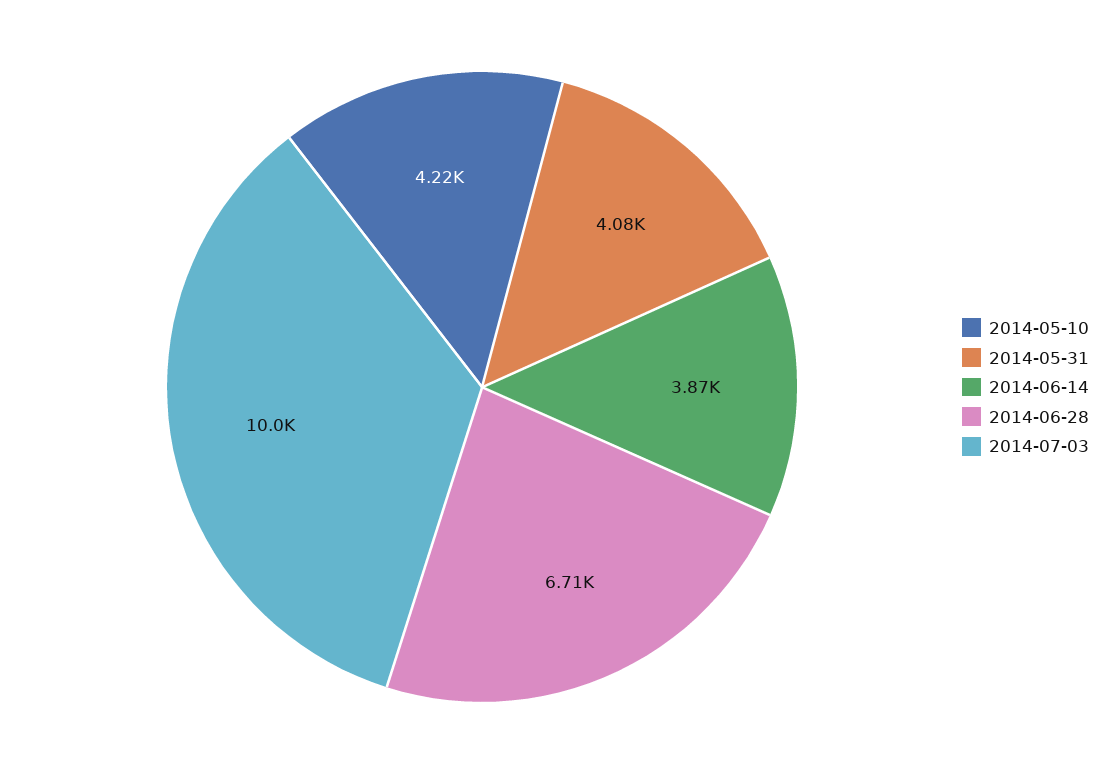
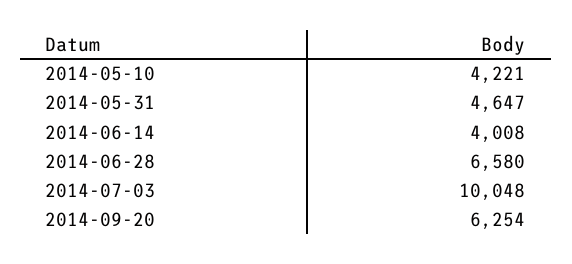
2014-05-31: 4080 -> 4647
2014-06-14: 3870 -> 4008
2014-06-28: 6710 -> 6580
2014-09-20: none -> 6254

